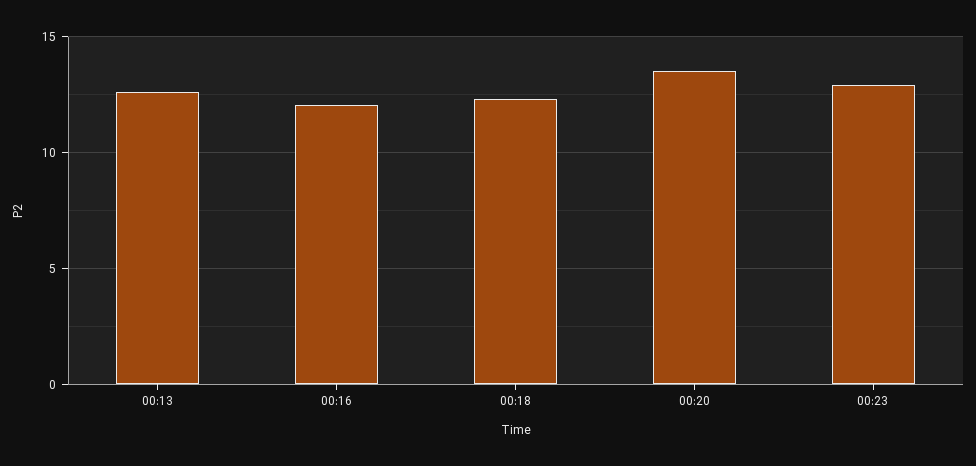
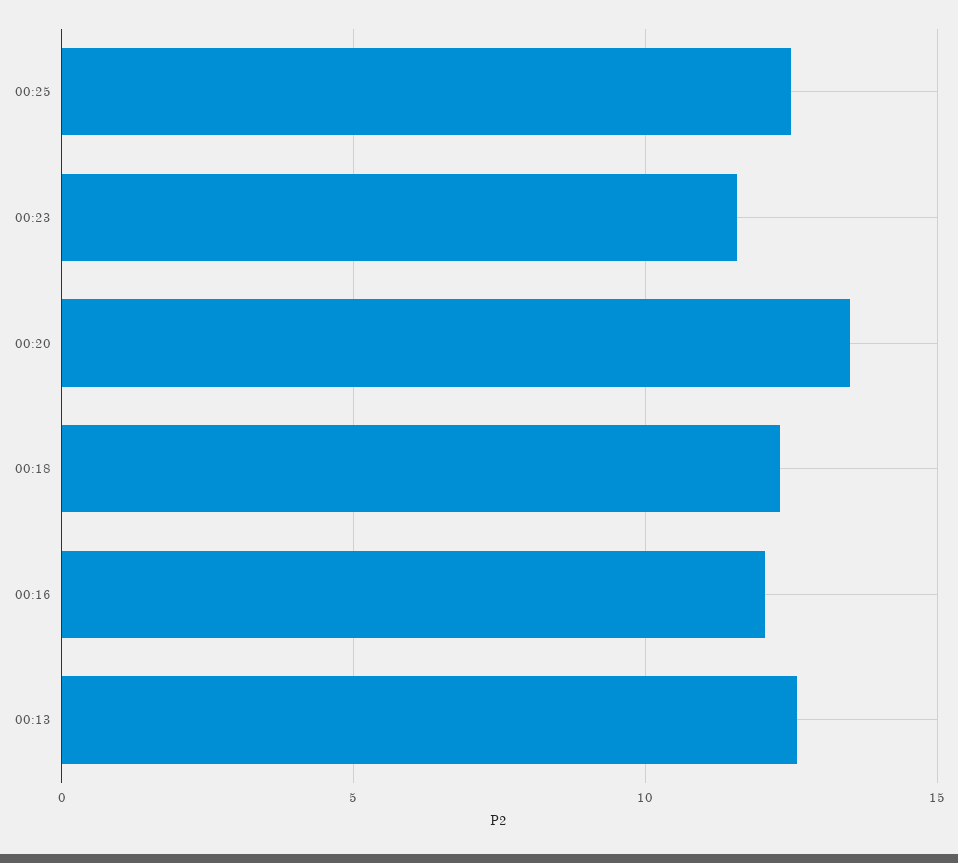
00:23: 13 -> 11.5
00:25: none -> 12.5

